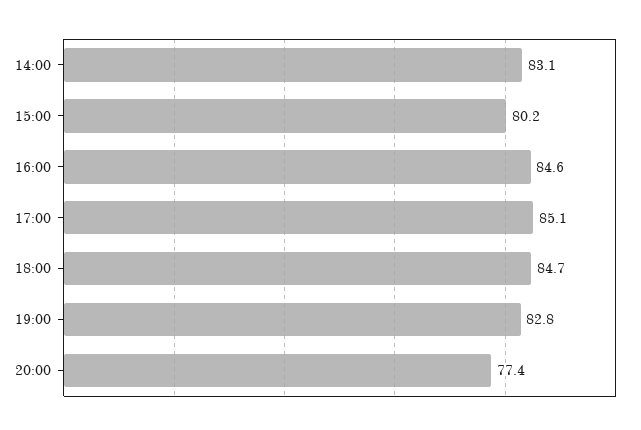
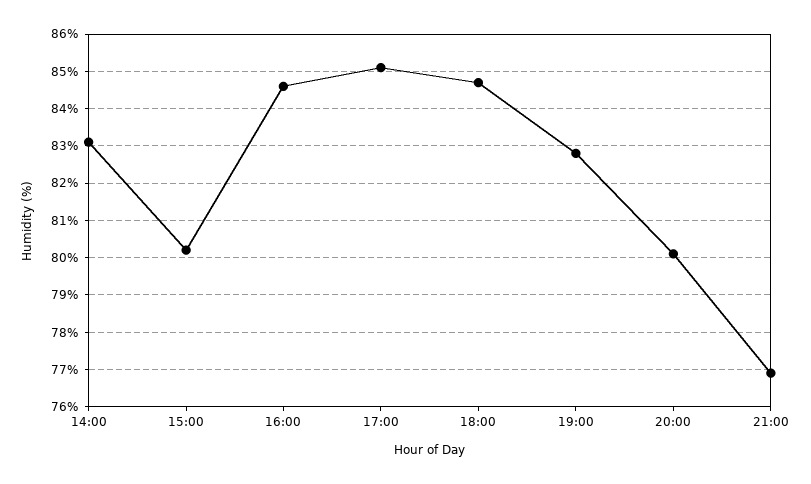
20:00: 77.4 -> 80
21:00: none -> 77

